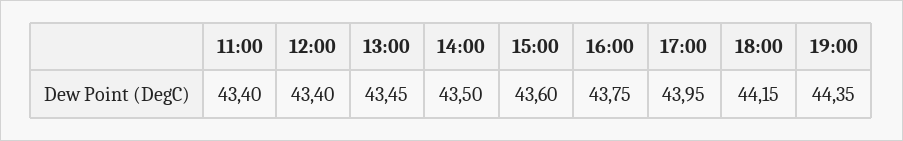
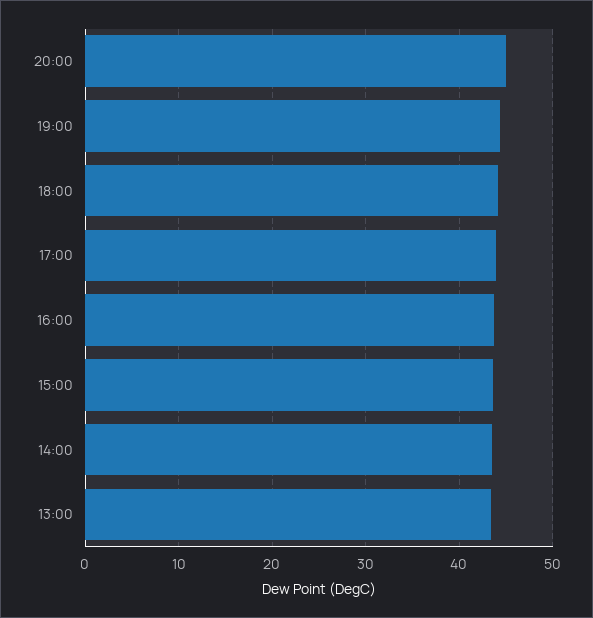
11:00: 43.4 -> none
12:00: 43.4 -> none
20:00: none -> 45

